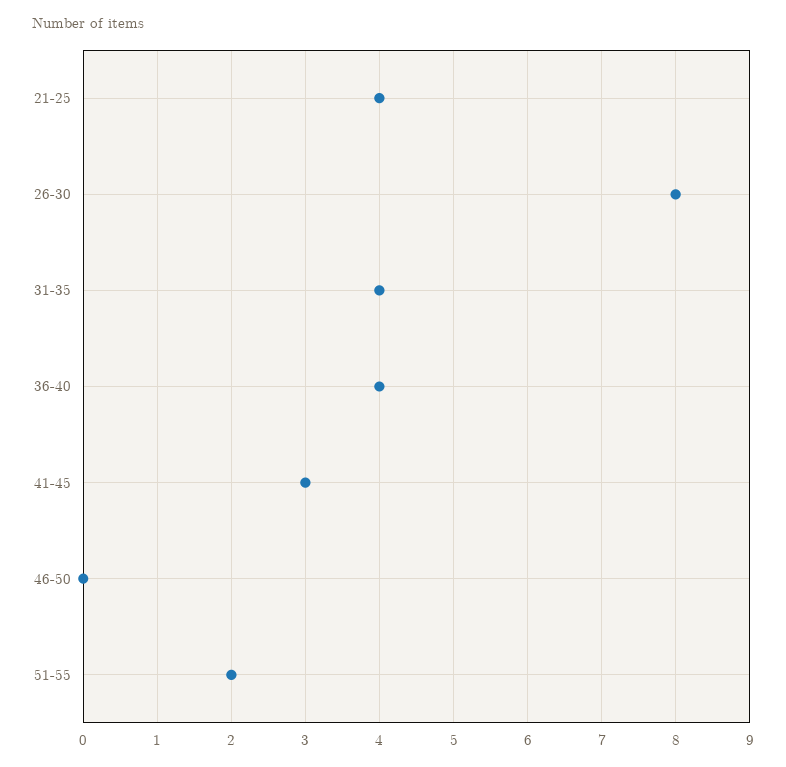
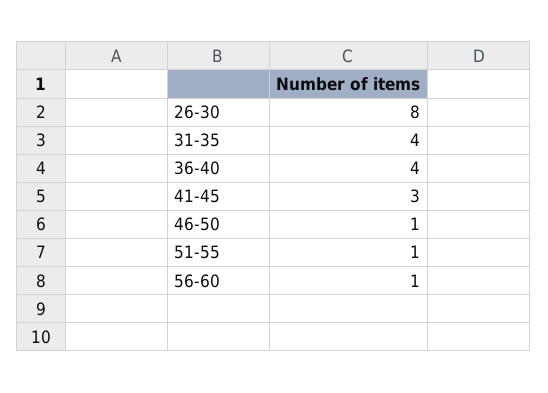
21-25: 4 -> none
46-50: 0 -> 1
51-55: 2 -> 1
56-60: none -> 1

